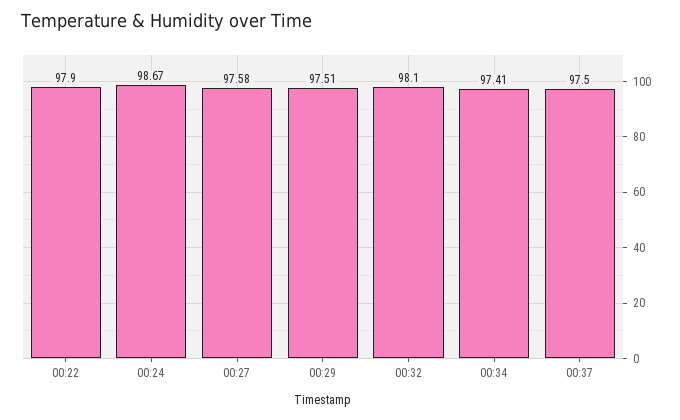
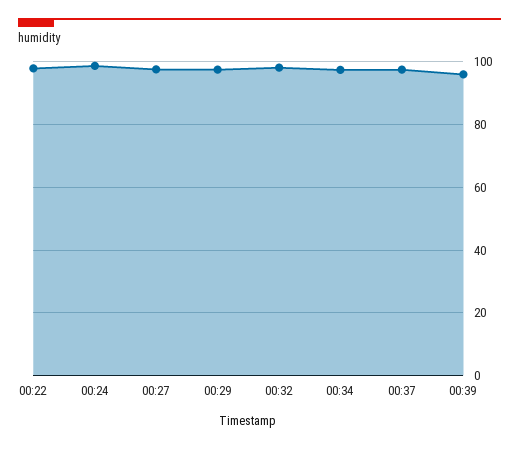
00:39: none -> 96

